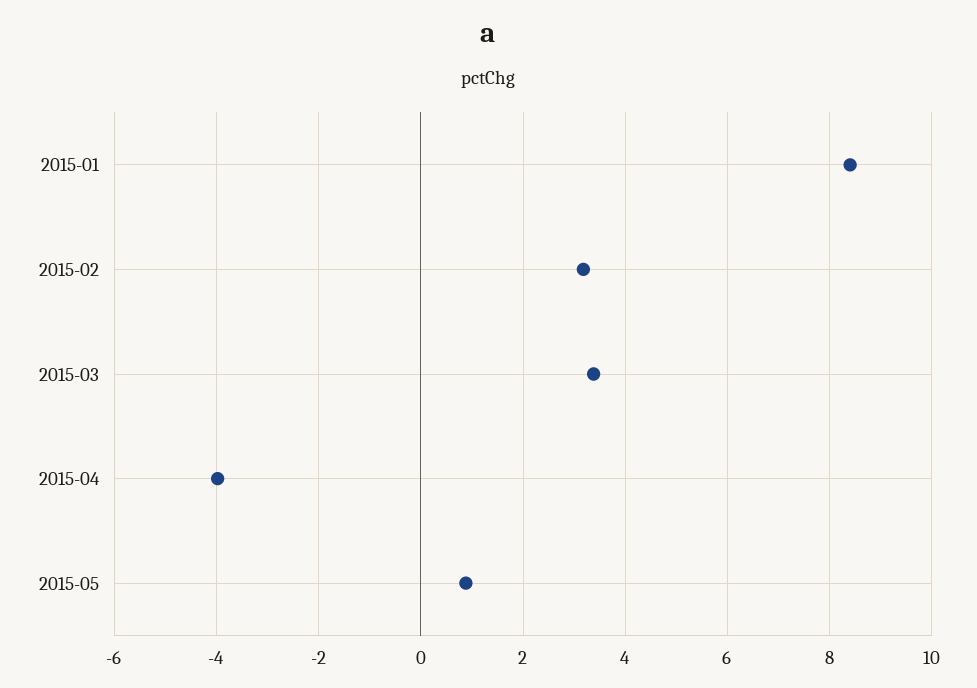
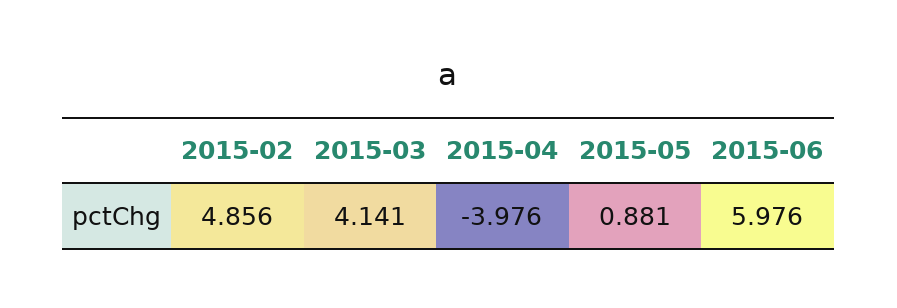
2015-01: 8.4 -> none
2015-02: 3.2 -> 4.856
2015-03: 3.4 -> 4.141
2015-06: none -> 5.976

